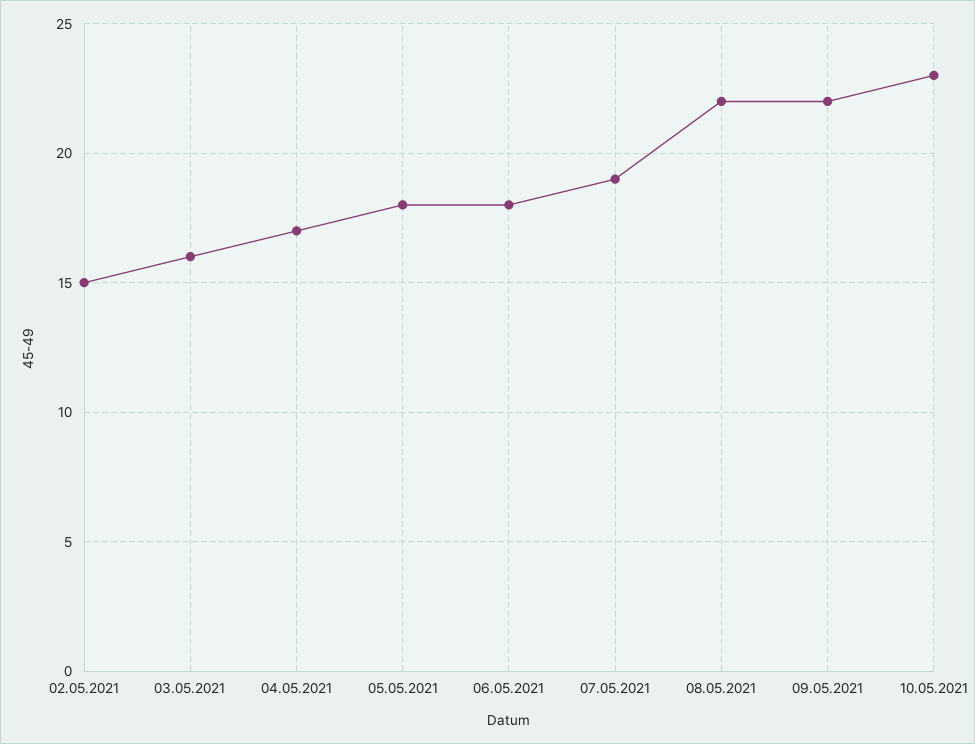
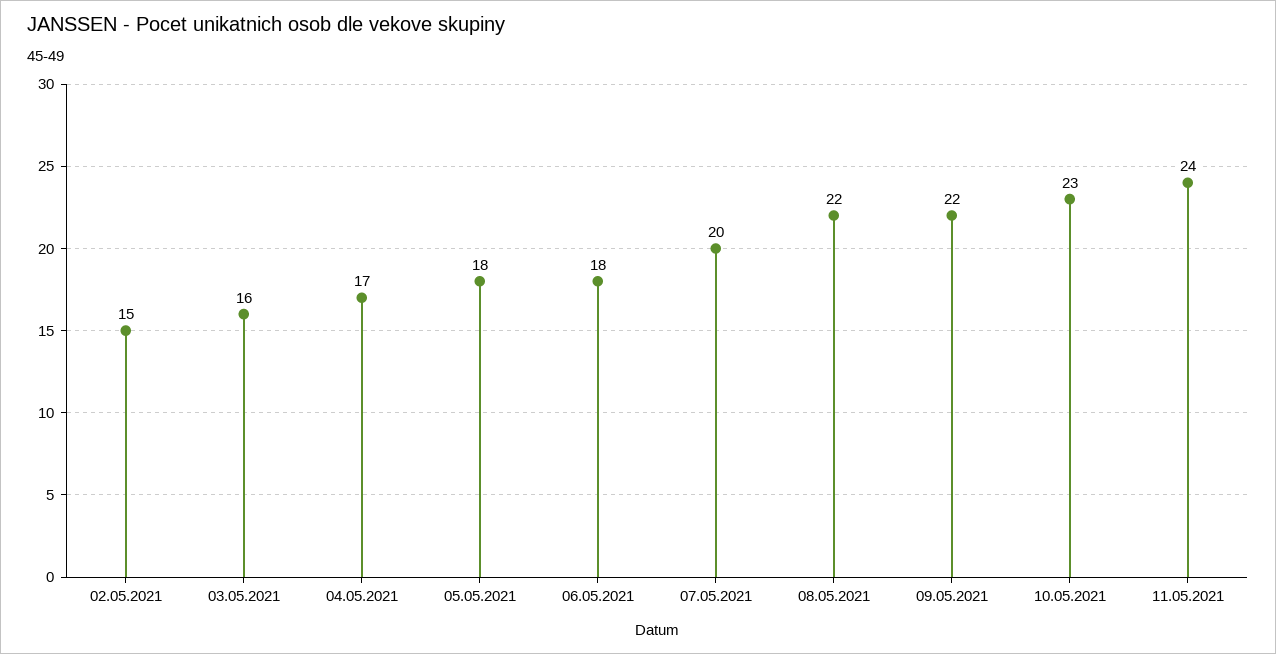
07.05.2021: 19 -> 20
11.05.2021: none -> 24

